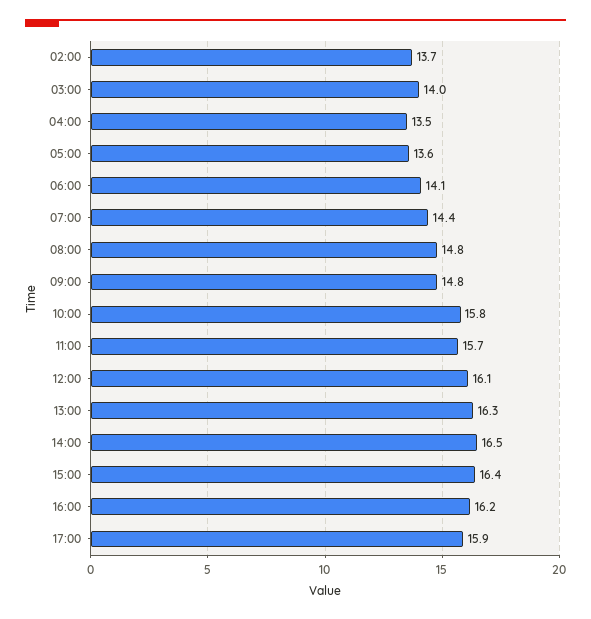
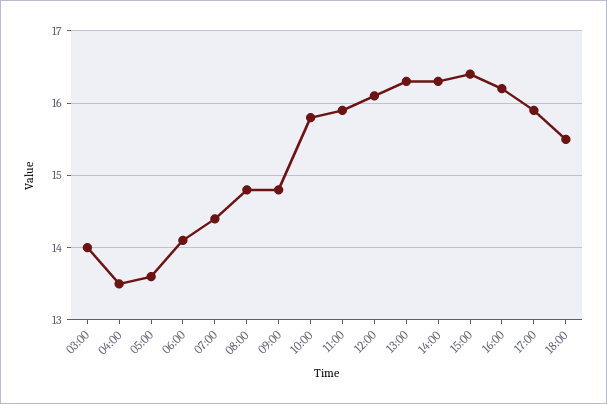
02:00: 13.7 -> none
11:00: 15.7 -> 15.9
14:00: 16.5 -> 16.3
18:00: none -> 15.5

